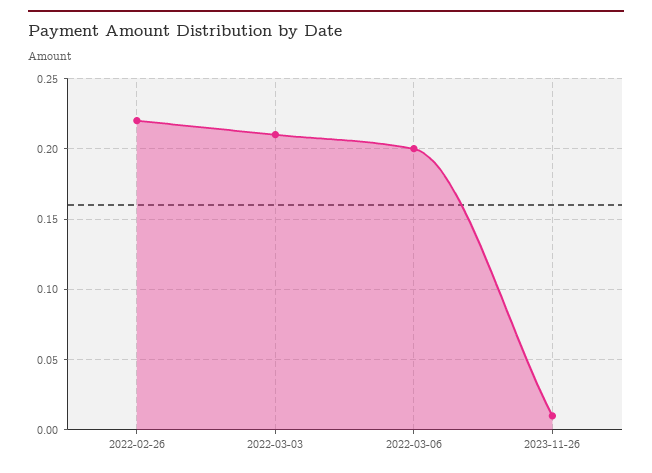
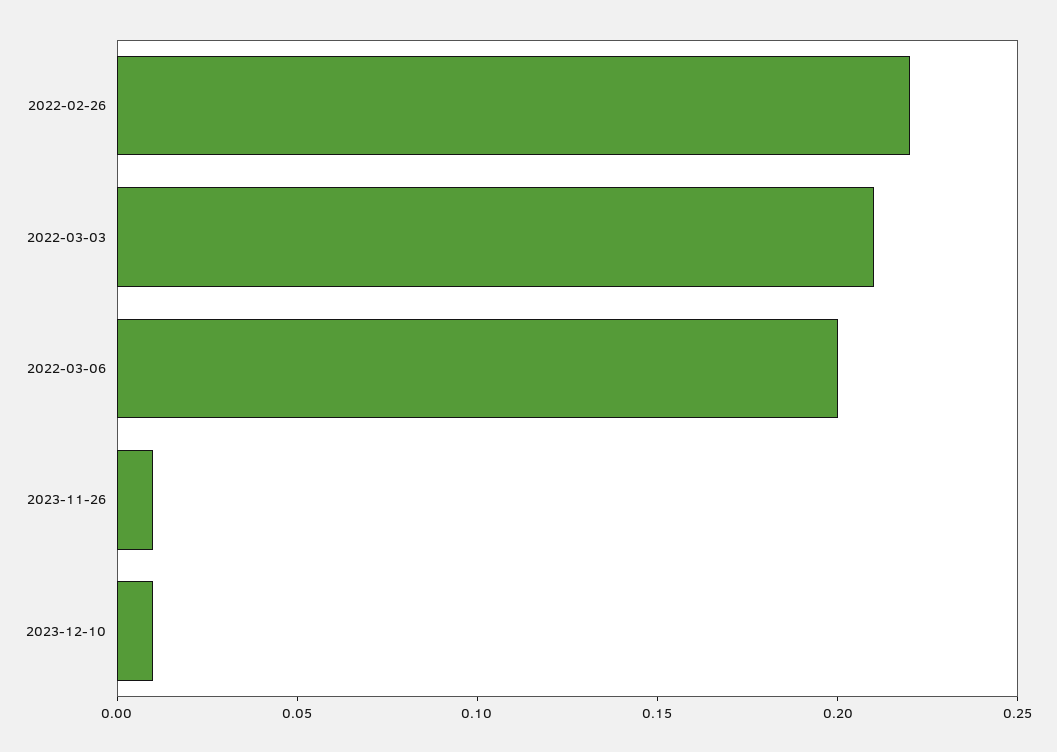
2023-12-10: none -> 0.01

